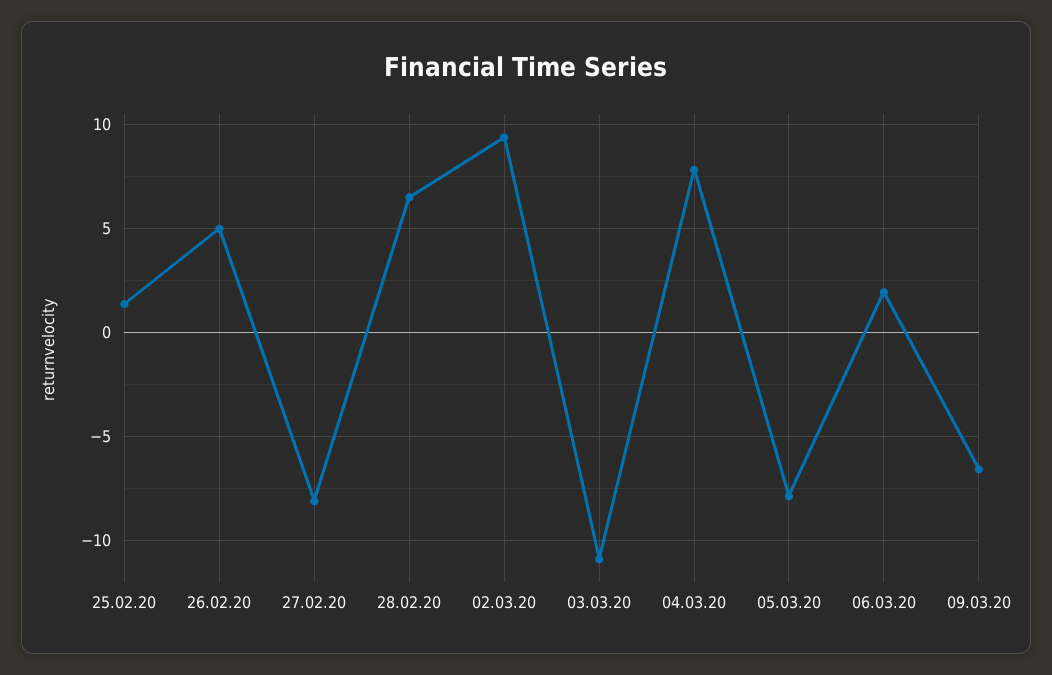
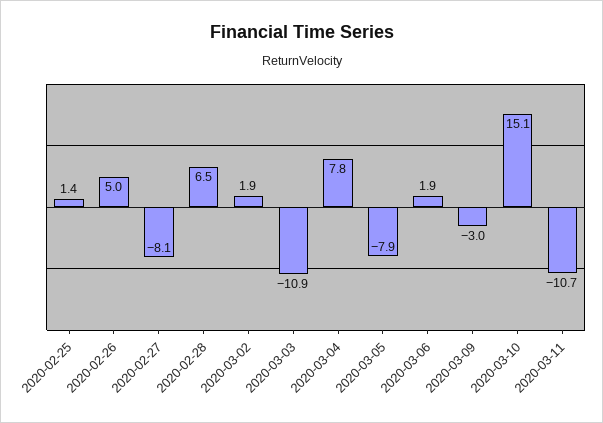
02.03.20: 9.5 -> 1.9
09.03.20: -6.5 -> -3
2020-03-10: none -> 15.1
2020-03-11: none -> -10.7

